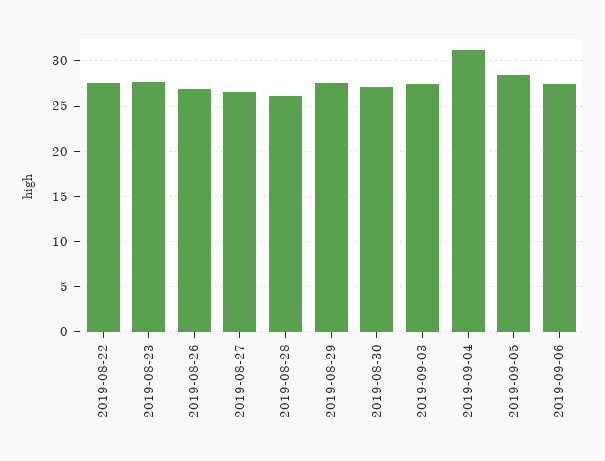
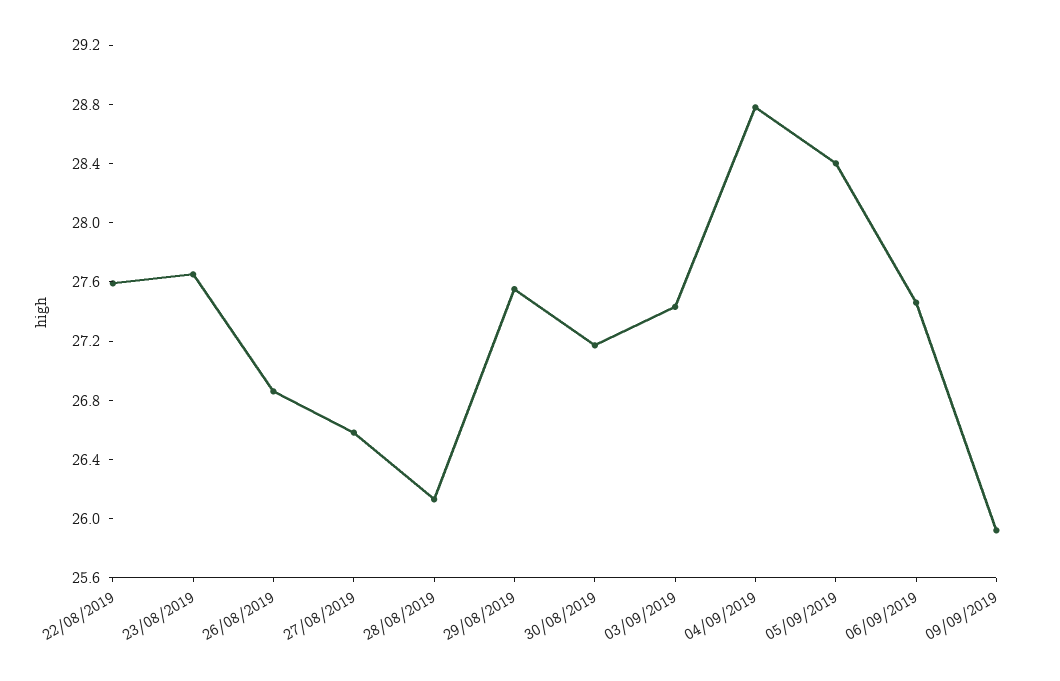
2019-09-04: 31 -> 28.8
09/09/2019: none -> 25.9

